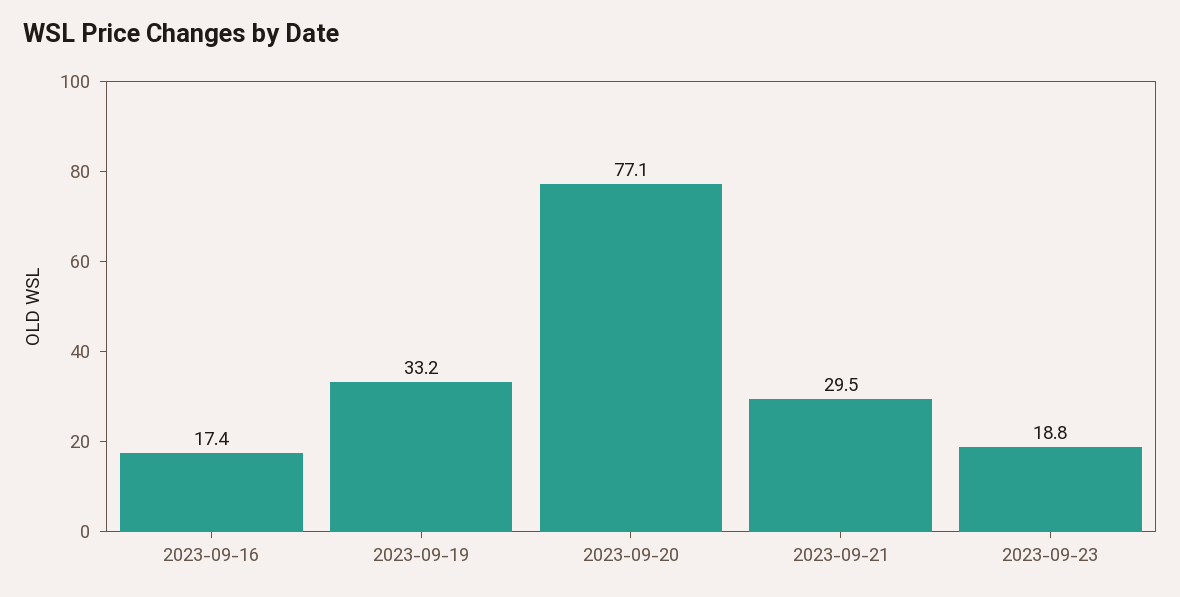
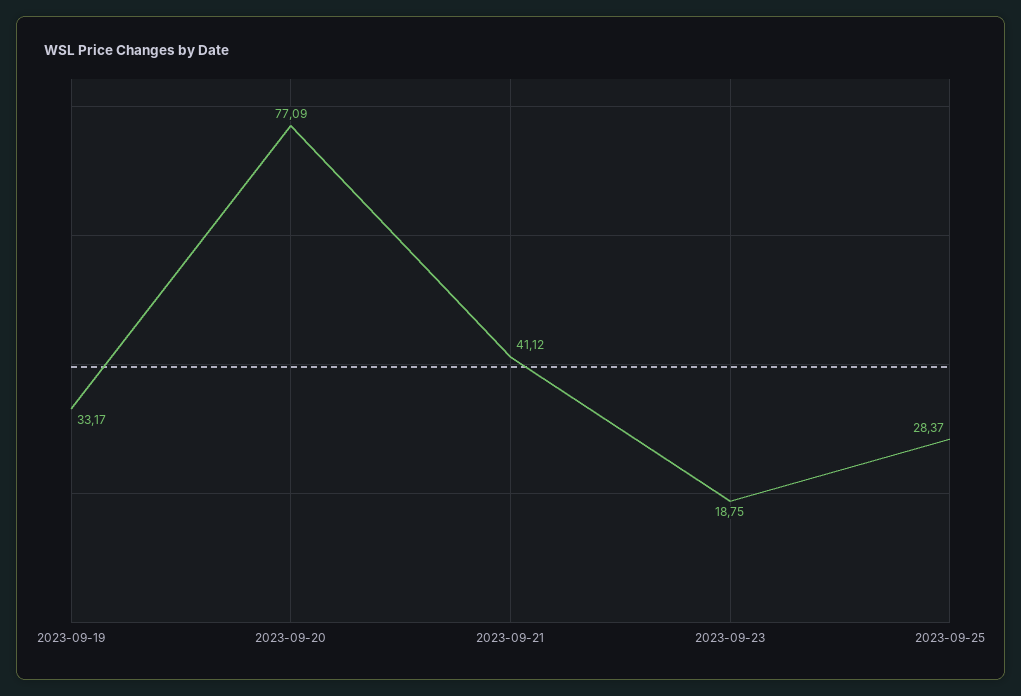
2023-09-16: 17.4 -> none
2023-09-21: 29.5 -> 41.12
2023-09-25: none -> 28.37

